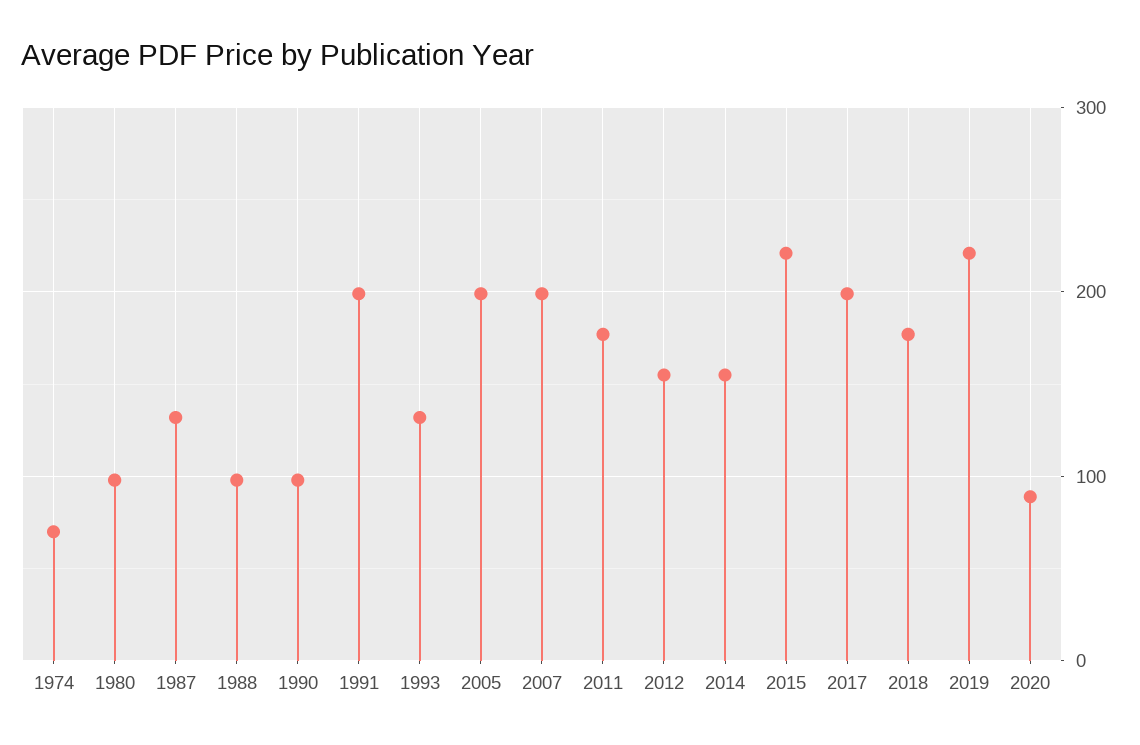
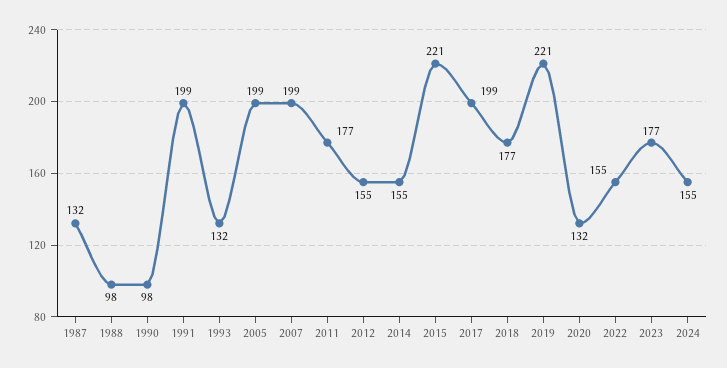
1974: 70 -> none
1980: 100 -> none
2020: 90 -> 132
2022: none -> 155
2023: none -> 177
2024: none -> 155

